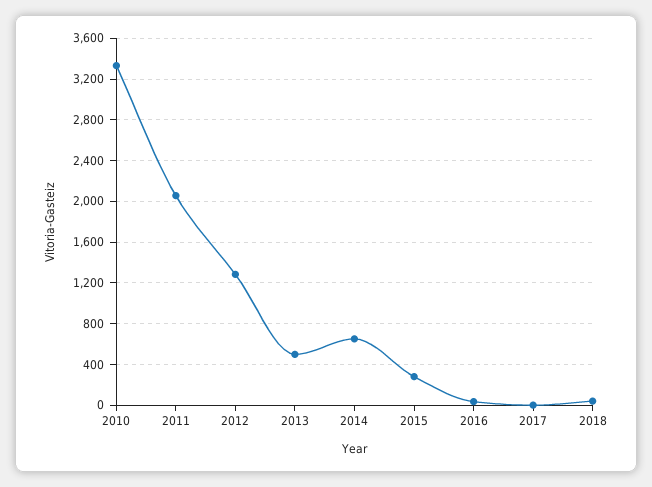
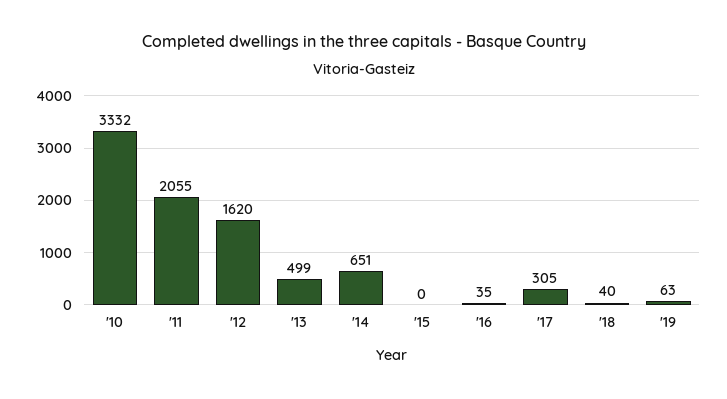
2012: 1300 -> 1620
2015: 300 -> 0
2017: 0 -> 305
'19: none -> 63

